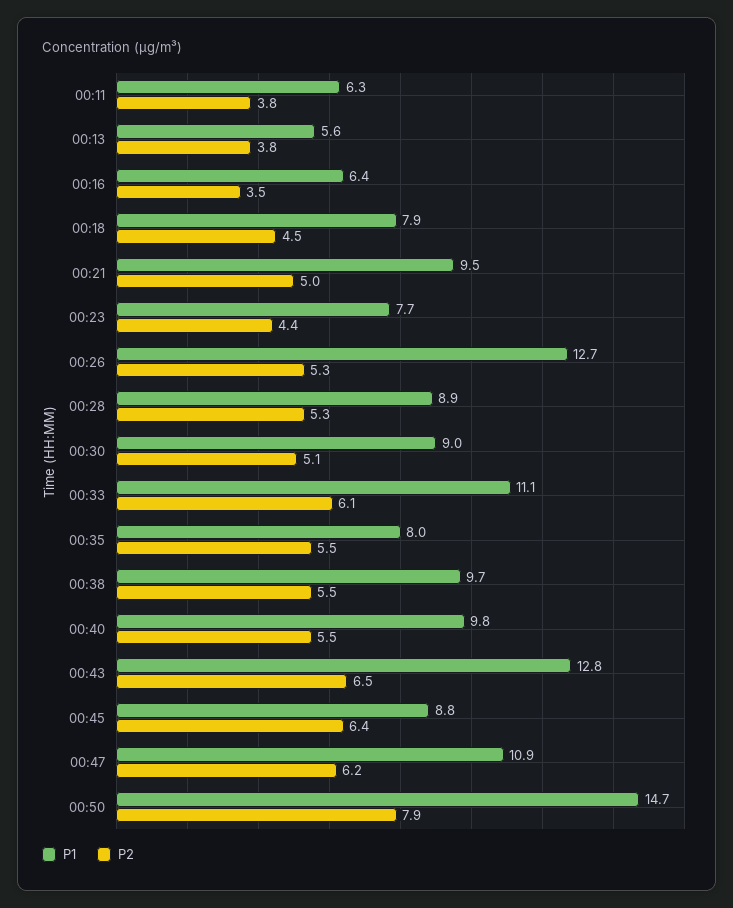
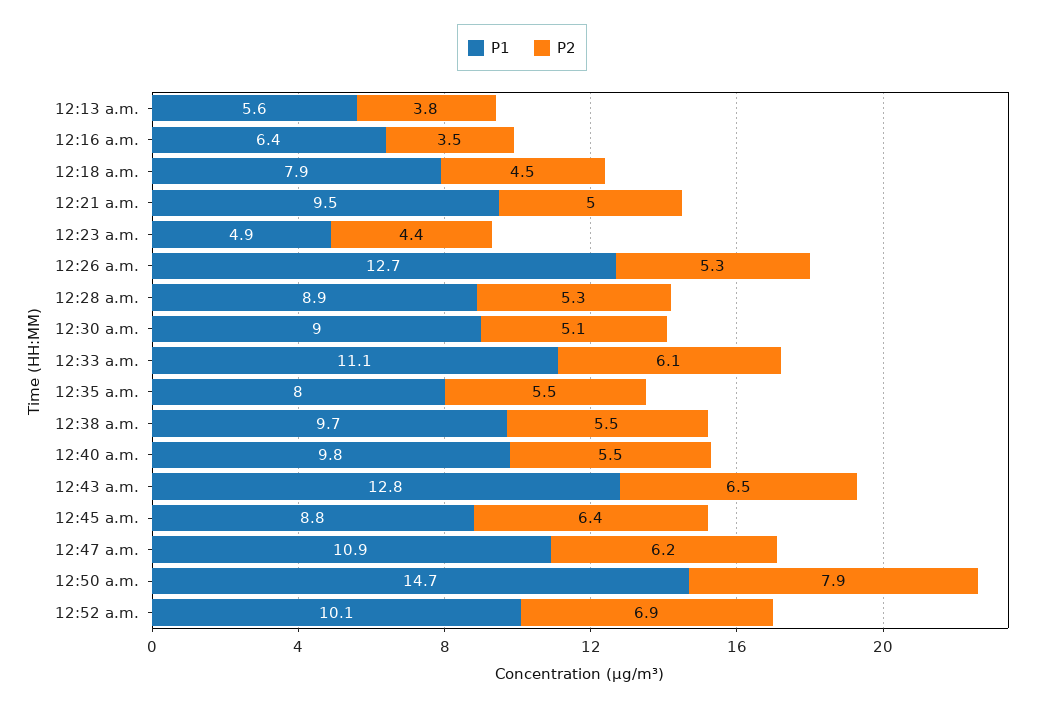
P1, 00:11: 6.3 -> none
P2, 00:11: 3.8 -> none
P1, 00:23: 7.7 -> 4.9
P1, 12:52 a.m.: none -> 10.1
P2, 12:52 a.m.: none -> 6.9

